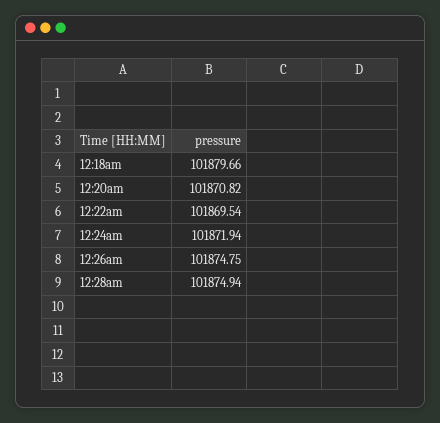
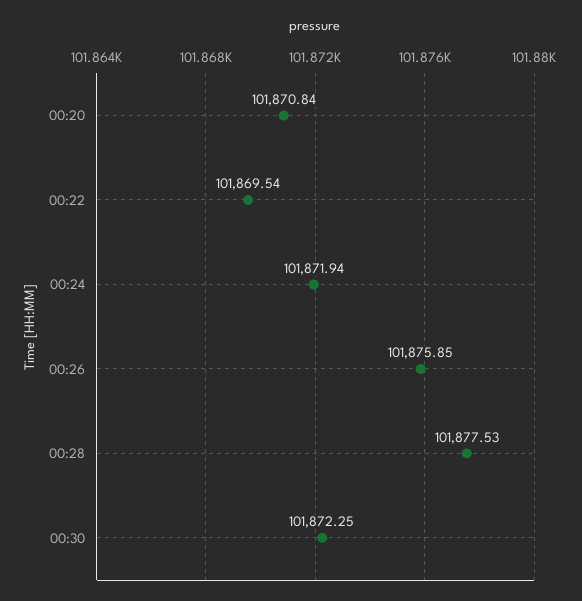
12:18am: 101879.66 -> none
12:20am: 101870.82 -> 101870.84
12:26am: 101874.75 -> 101875.85
12:28am: 101874.94 -> 101877.53
00:30: none -> 101872.25

